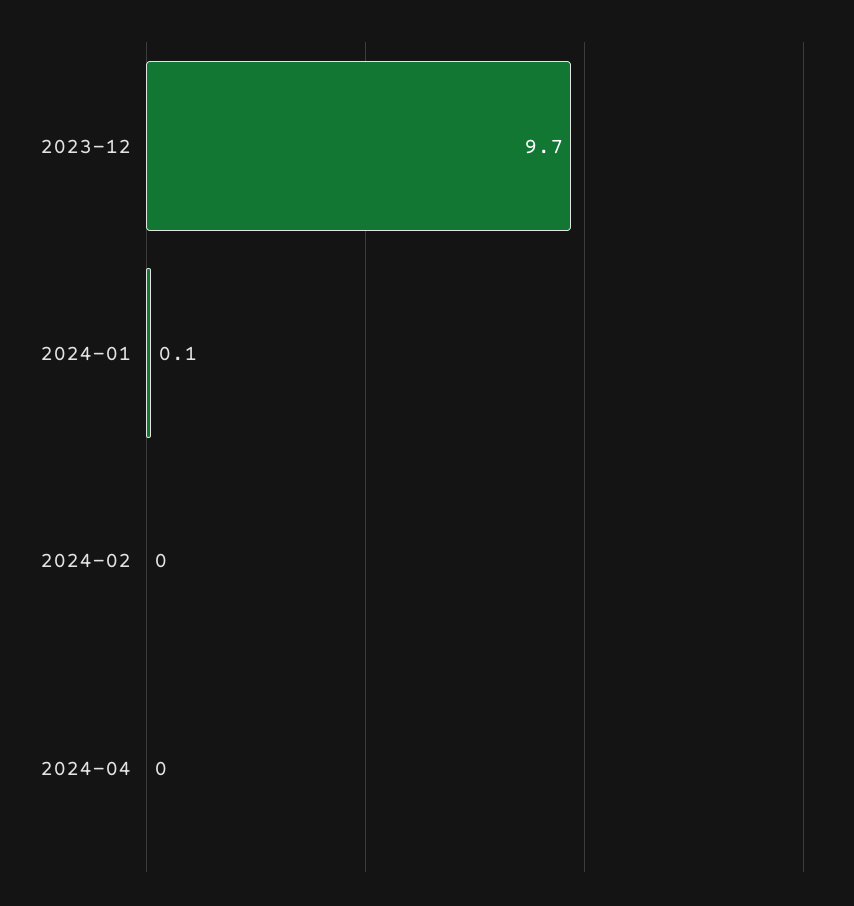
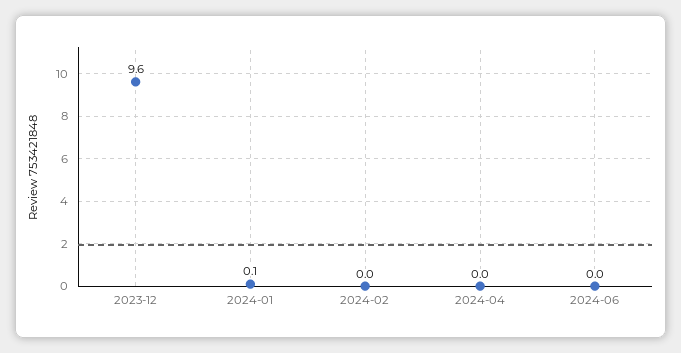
2023-12: 9.7 -> 9.6
2024-06: none -> 0

